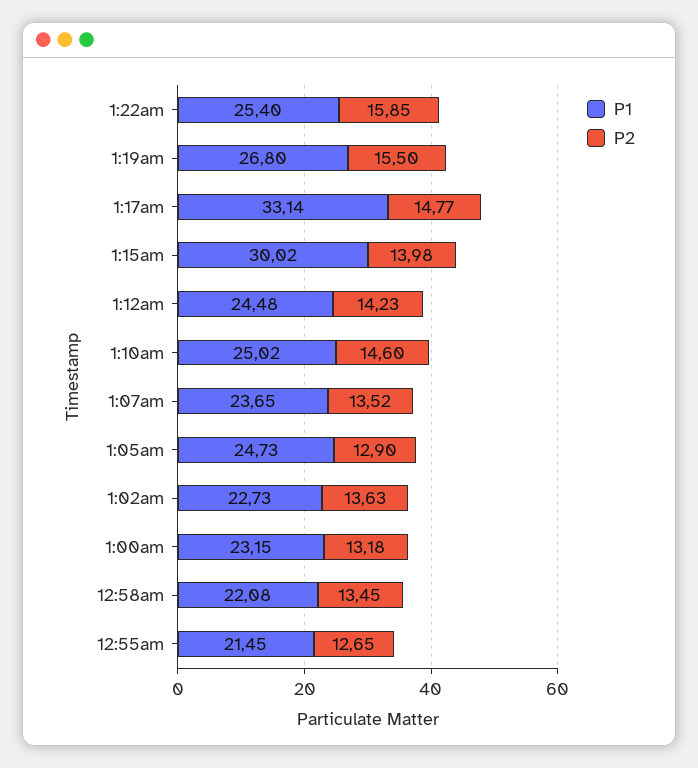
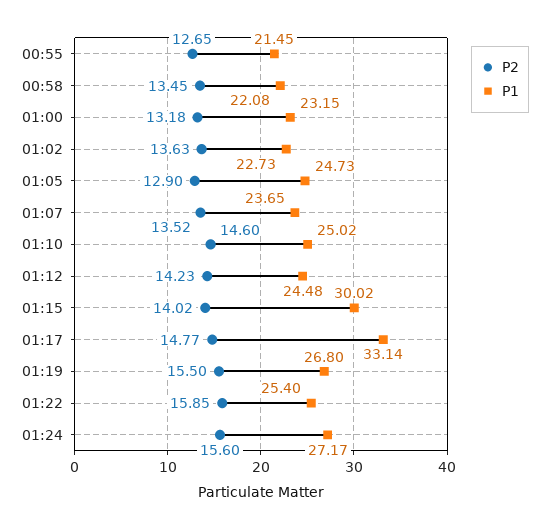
P2, 1:15am: 13.98 -> 14.02
P2, 01:24: none -> 15.6
P1, 01:24: none -> 27.17

